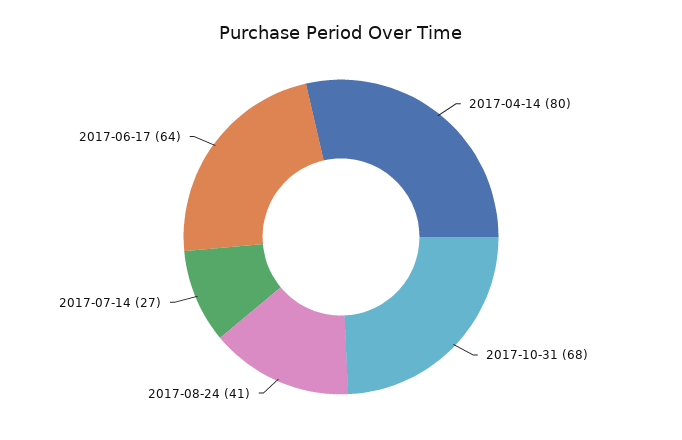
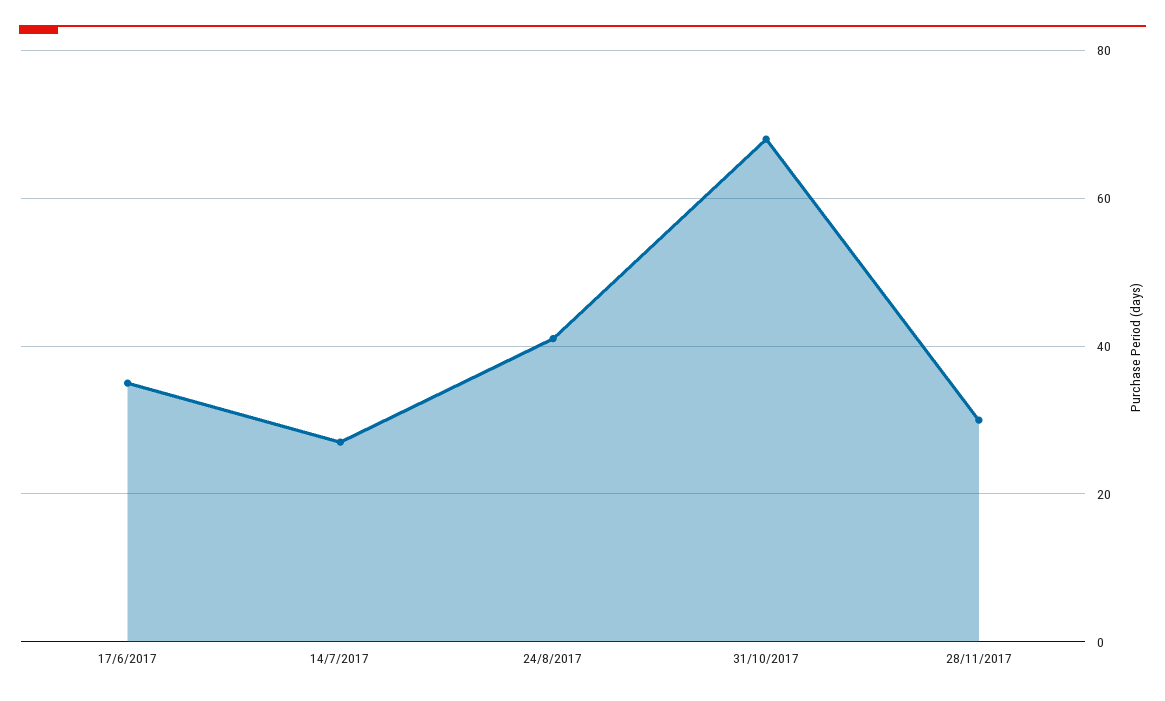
2017-04-14: 80 -> none
2017-06-17: 64 -> 35
28/11/2017: none -> 30

